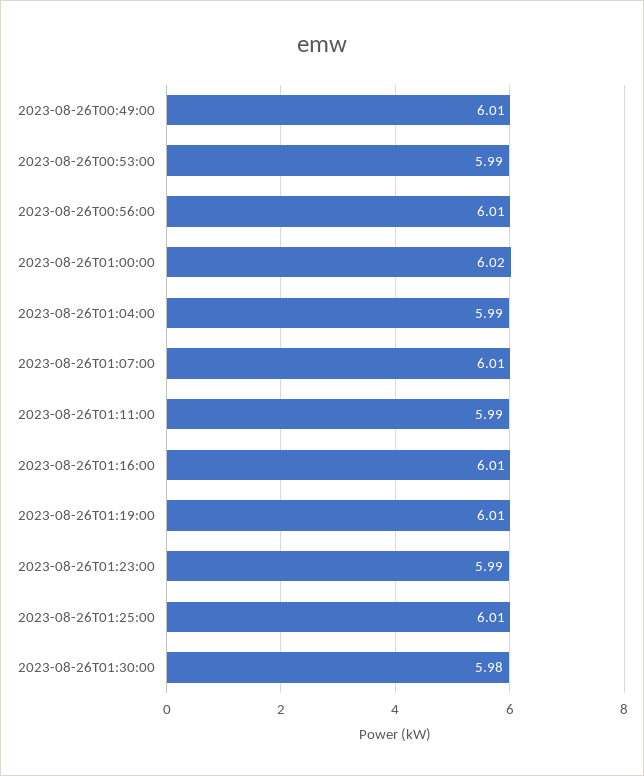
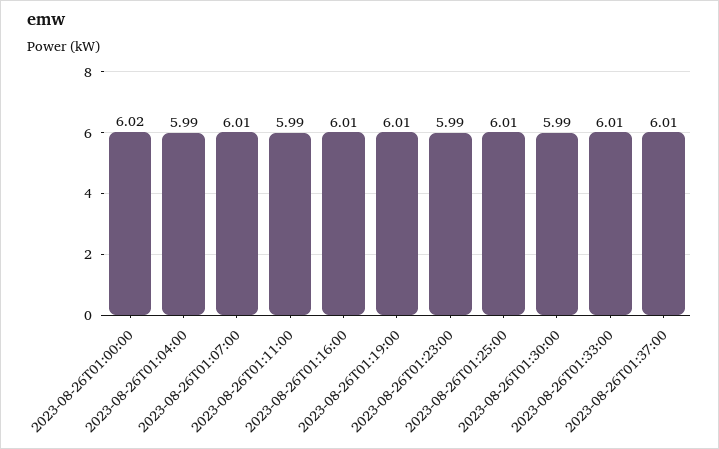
2023-08-26T00:49:00: 6.01 -> none
2023-08-26T00:53:00: 5.99 -> none
2023-08-26T00:56:00: 6.01 -> none
2023-08-26T01:30:00: 5.98 -> 5.99
2023-08-26T01:33:00: none -> 6.01
2023-08-26T01:37:00: none -> 6.01

